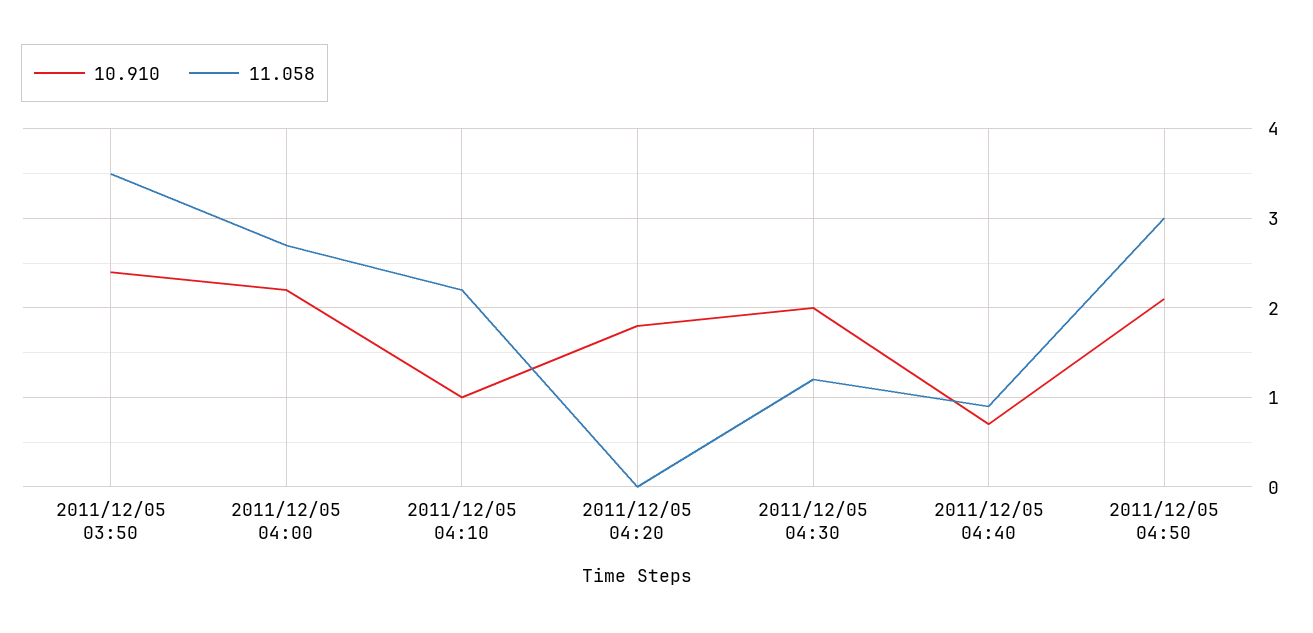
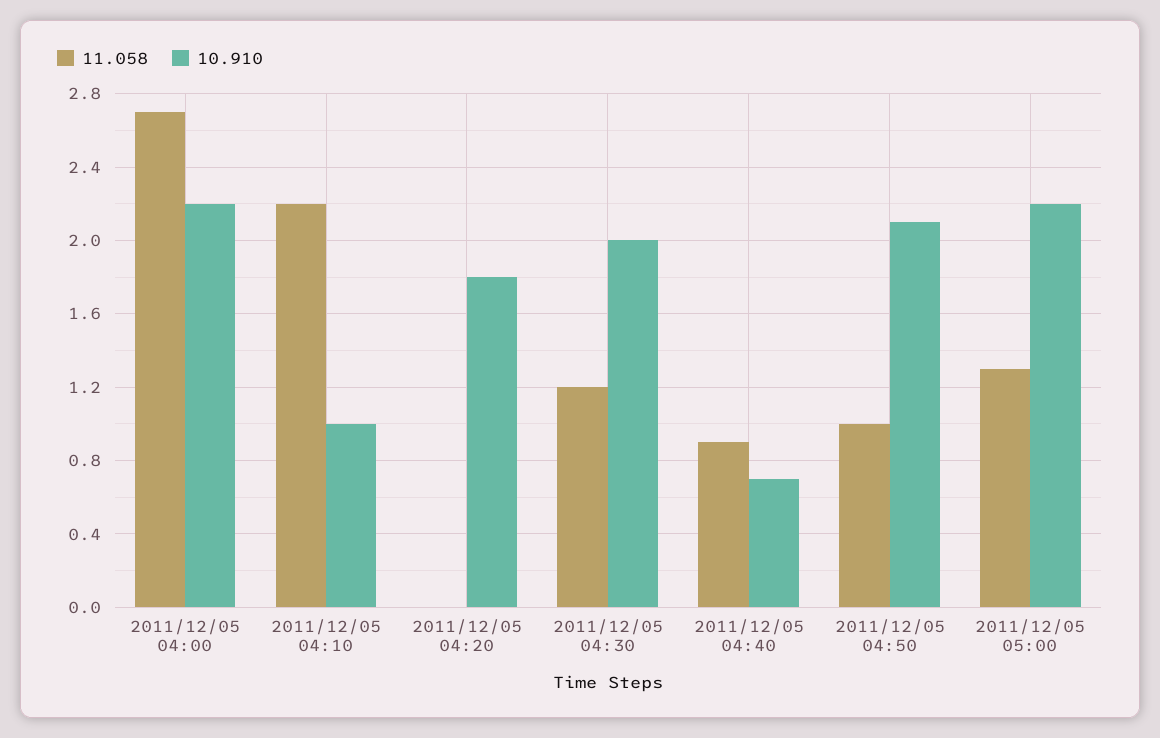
10.910, 2011/12/05 03:50: 2.4 -> none
11.058, 2011/12/05 03:50: 3.5 -> none
11.058, 2011/12/05 04:50: 3 -> 1
11.058, 2011/12/05 05:00: none -> 1.3
10.910, 2011/12/05 05:00: none -> 2.2

